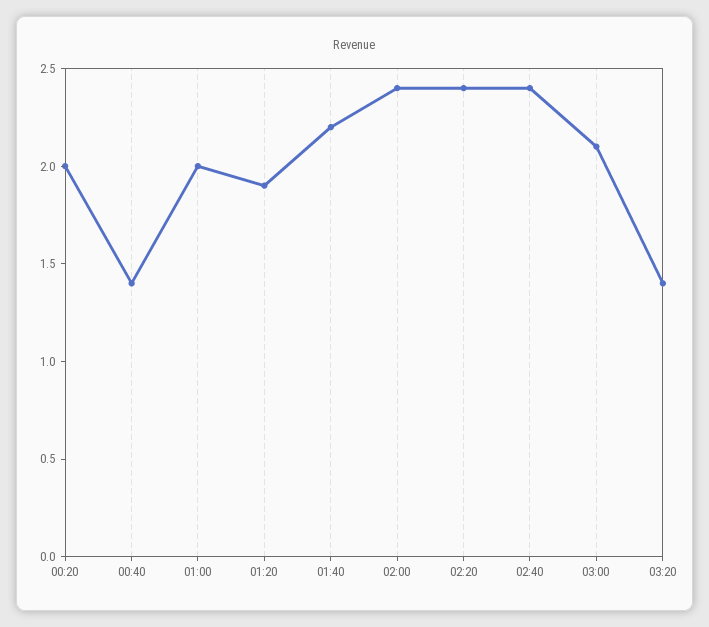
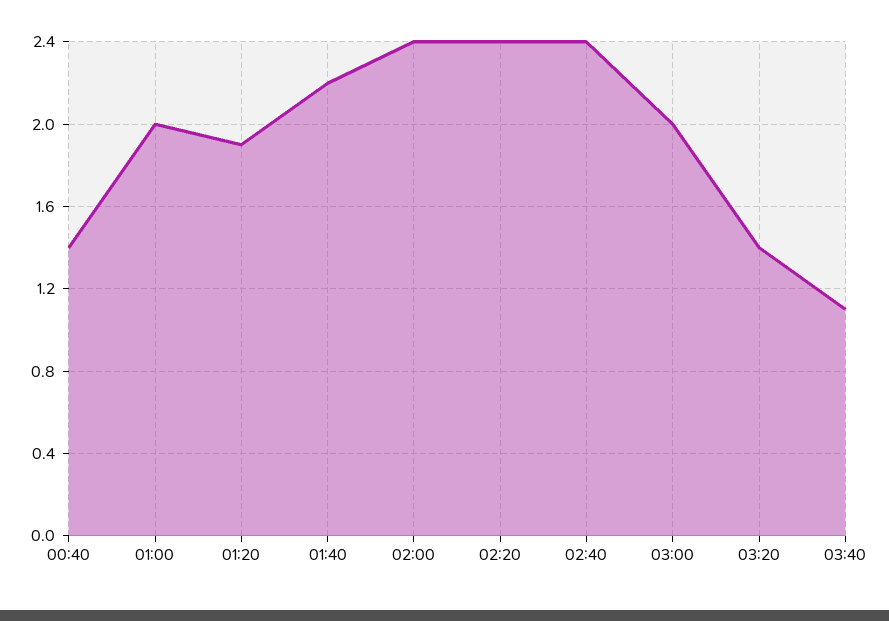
00:20: 2 -> none
03:00: 2.1 -> 2
03:40: none -> 1.1

